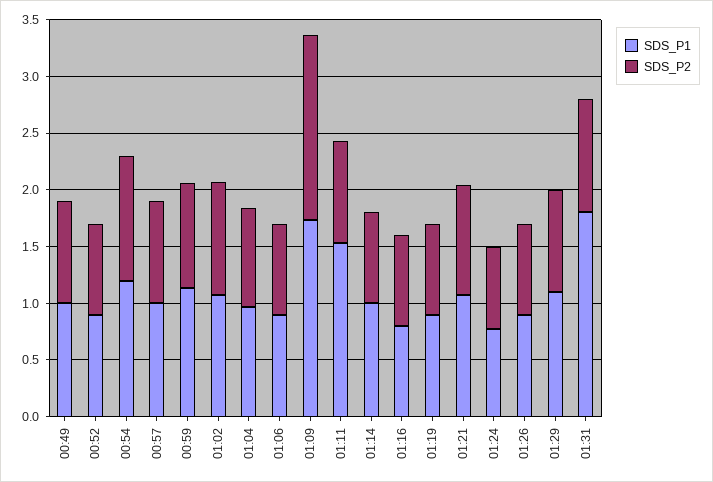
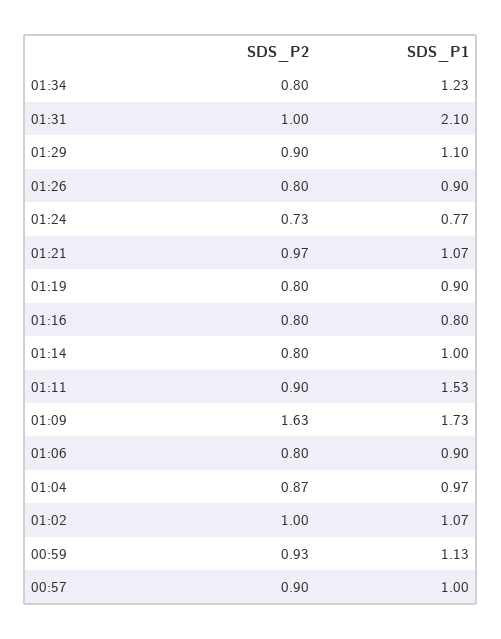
SDS_P1, 00:49: 1 -> none
SDS_P2, 00:49: 0.9 -> none
SDS_P1, 00:52: 0.9 -> none
SDS_P2, 00:52: 0.8 -> none
SDS_P1, 00:54: 1.2 -> none
SDS_P2, 00:54: 1.1 -> none
SDS_P1, 01:31: 1.8 -> 2.1
SDS_P2, 01:34: none -> 0.8
SDS_P1, 01:34: none -> 1.23

